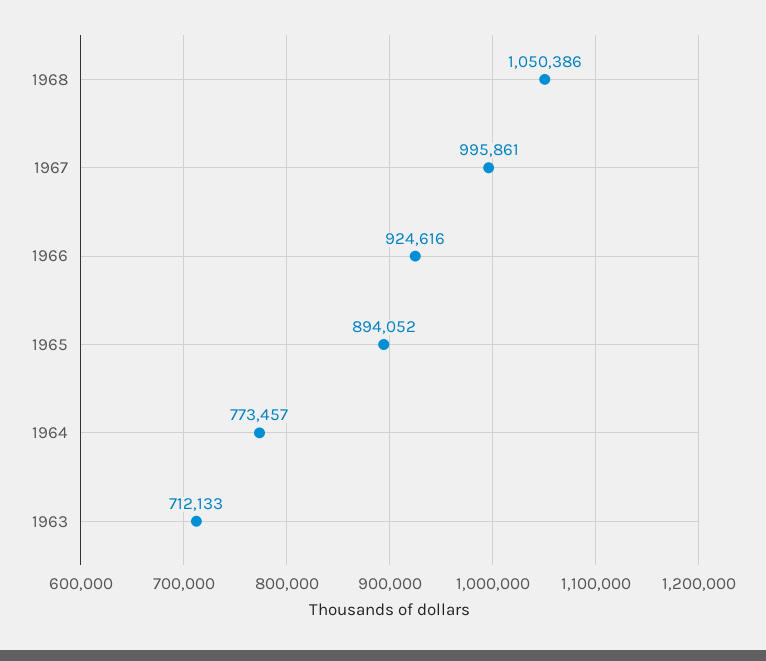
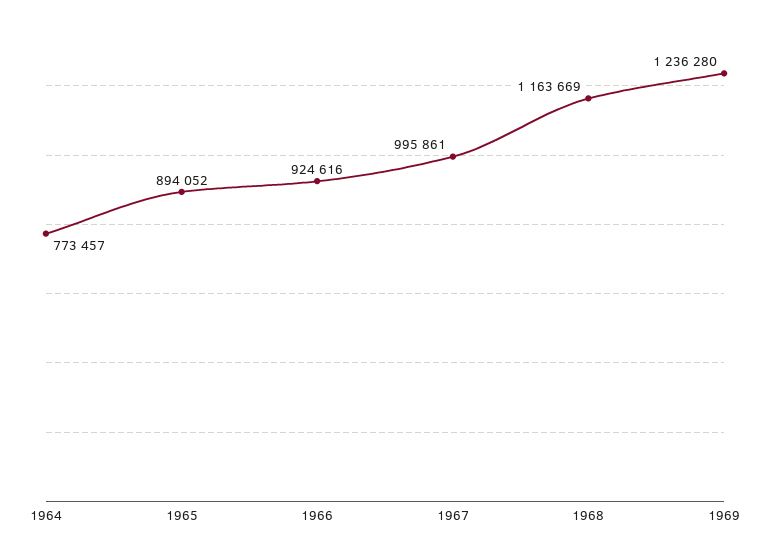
1968: 1050386 -> 1163669
1963: 712133 -> none
1969: none -> 1236280

